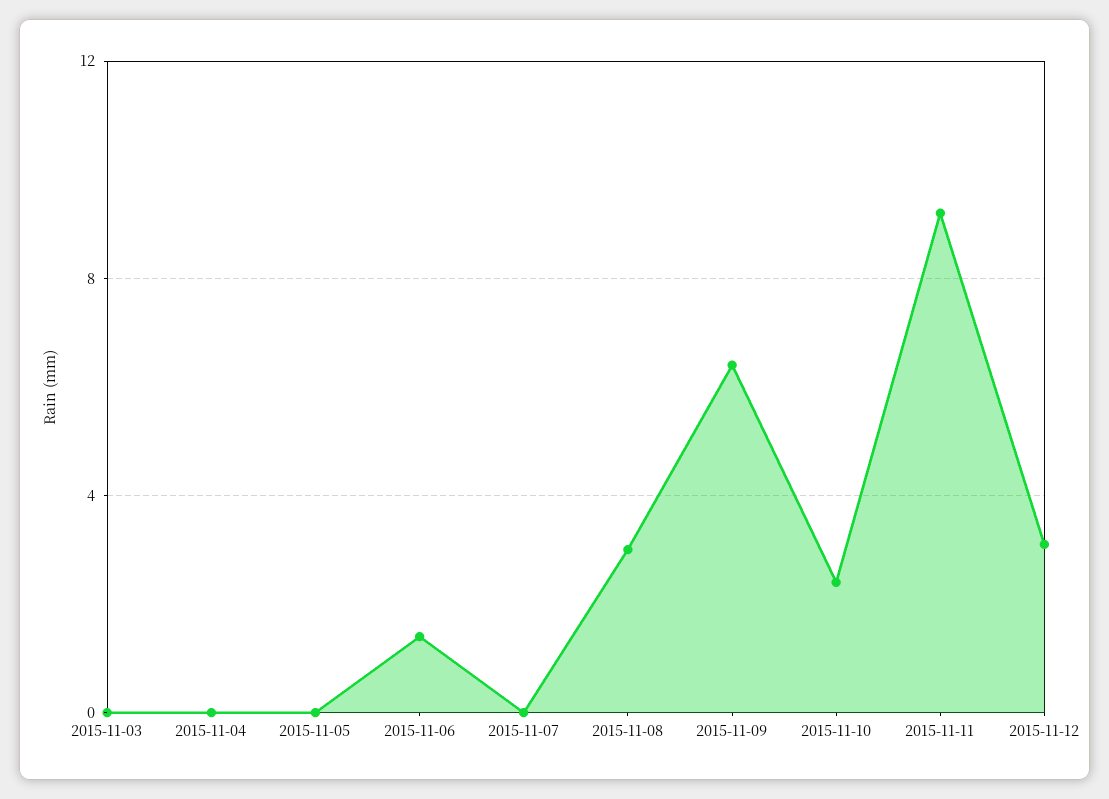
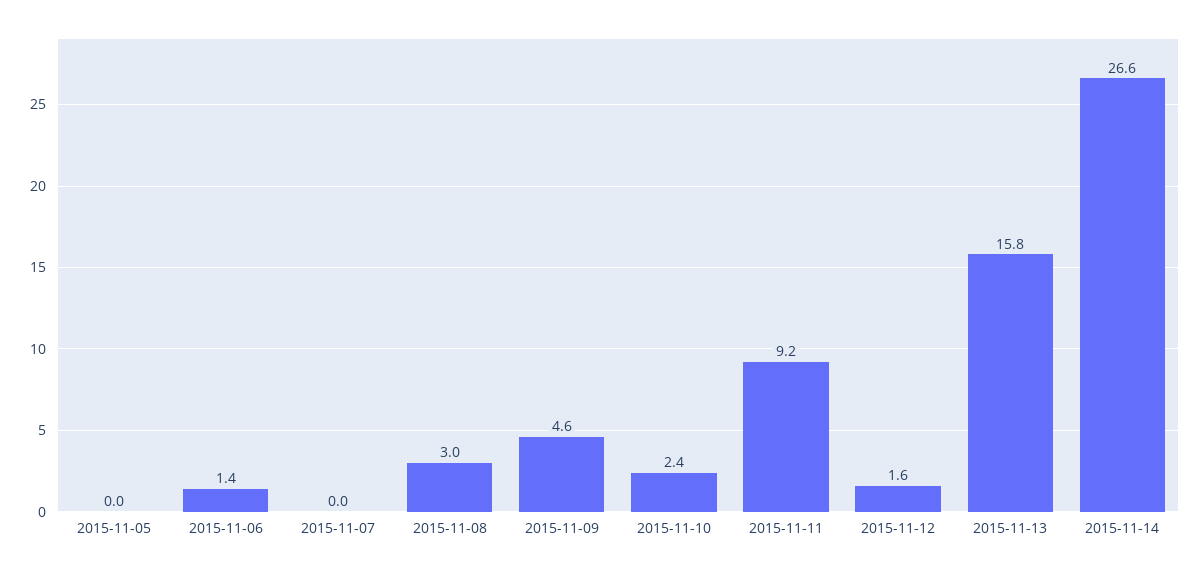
2015-11-03: 0 -> none
2015-11-04: 0 -> none
2015-11-09: 6.5 -> 4.6
2015-11-12: 3 -> 1.6
2015-11-13: none -> 15.8
2015-11-14: none -> 26.6

